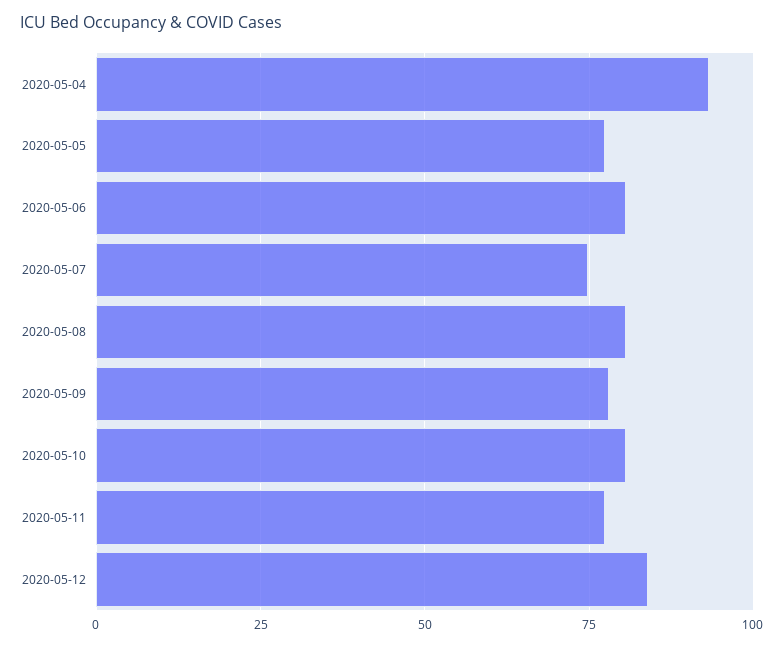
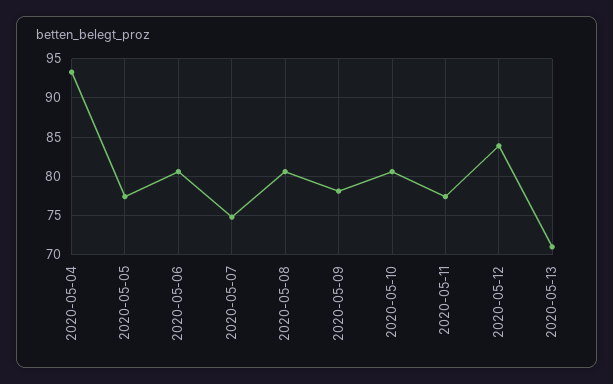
2020-05-13: none -> 71

